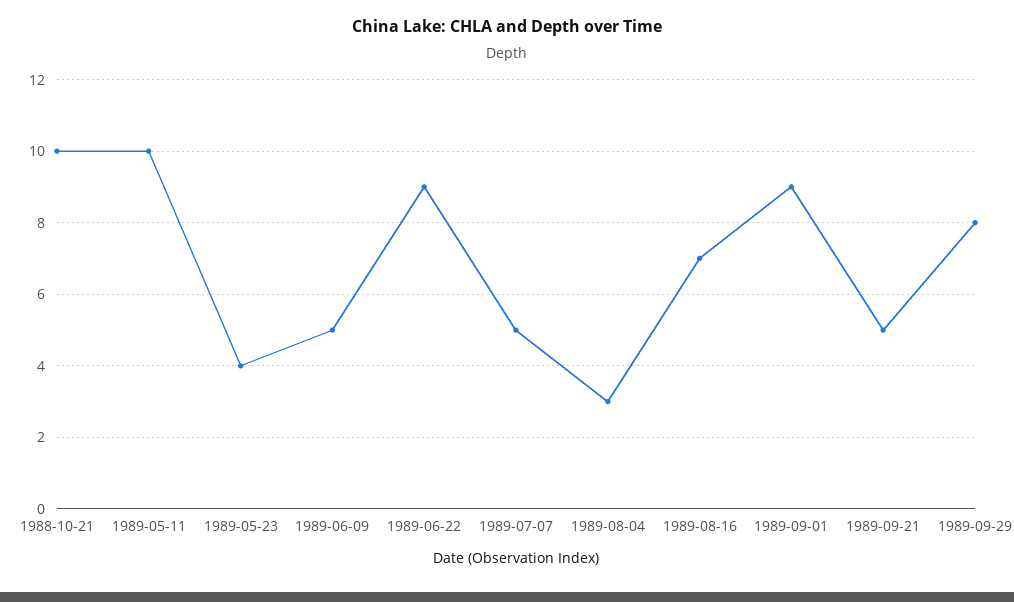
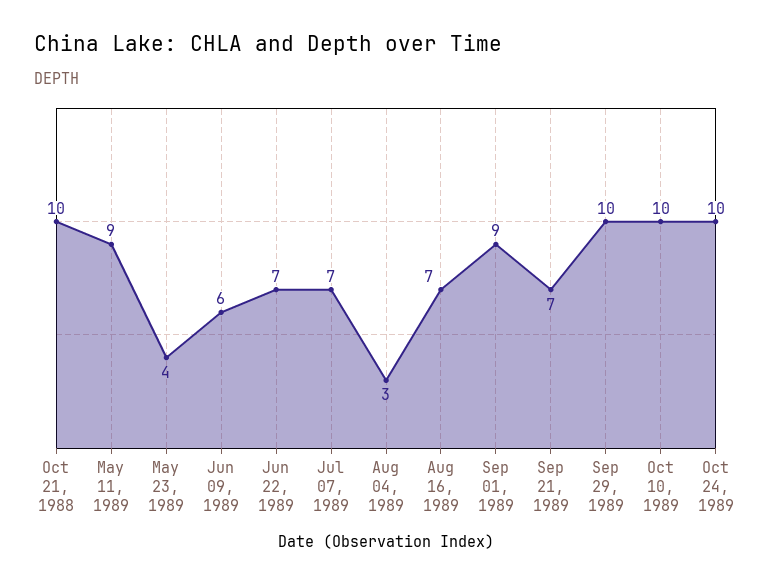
1989-05-11: 10 -> 9
1989-06-09: 5 -> 6
1989-06-22: 9 -> 7
1989-07-07: 5 -> 7
1989-09-21: 5 -> 7
1989-09-29: 8 -> 10
Oct 10, 1989: none -> 10
Oct 24, 1989: none -> 10

